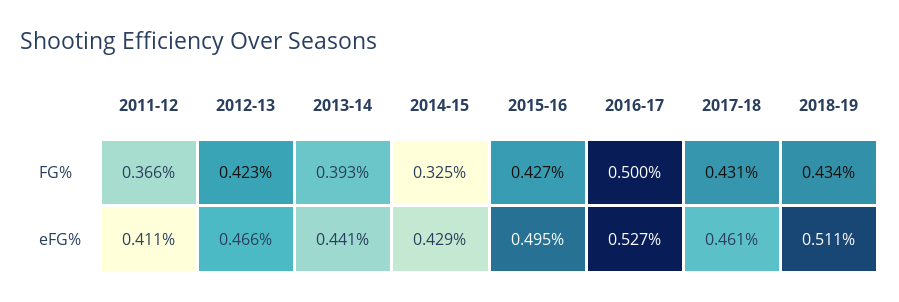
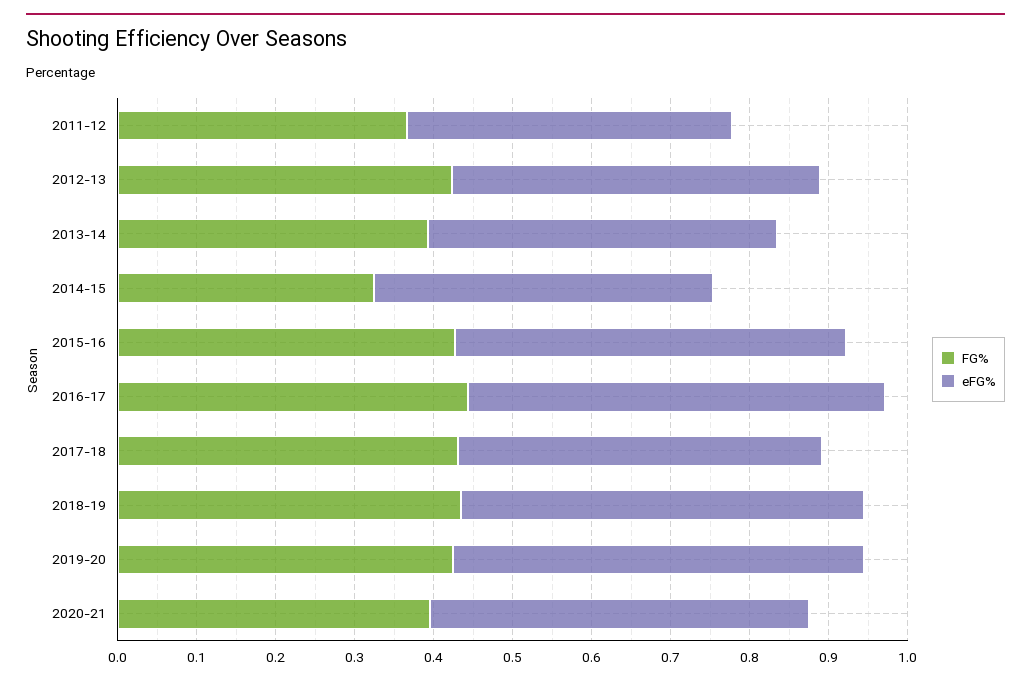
FG%, 2016-17: 0.5 -> 0.44
FG%, 2019-20: none -> 0.42
eFG%, 2019-20: none -> 0.52
FG%, 2020-21: none -> 0.4
eFG%, 2020-21: none -> 0.48

